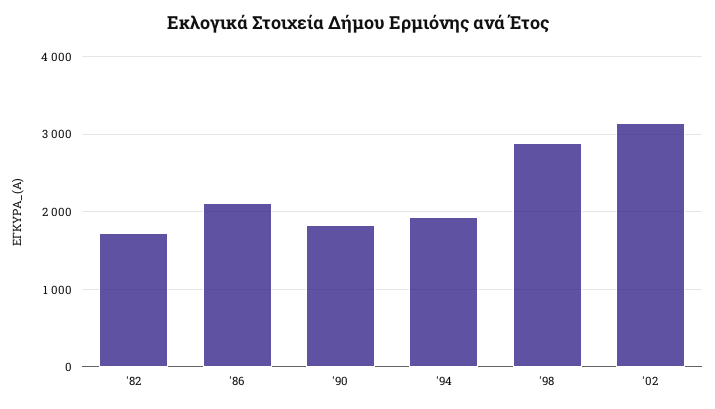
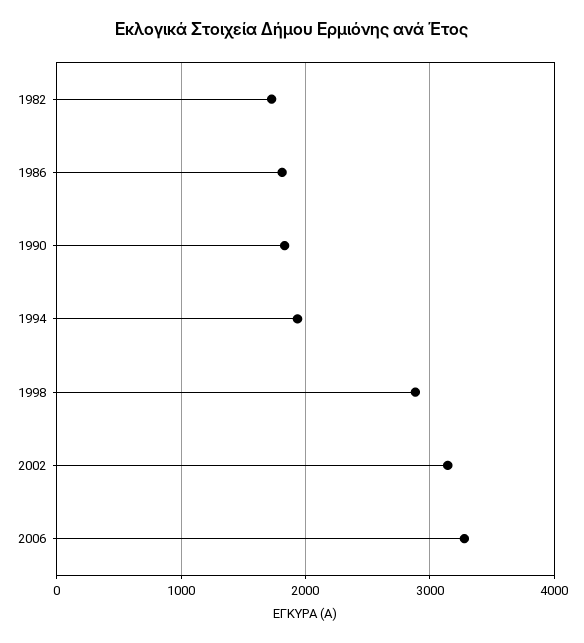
'86: 2100 -> 1800
2006: none -> 3300

